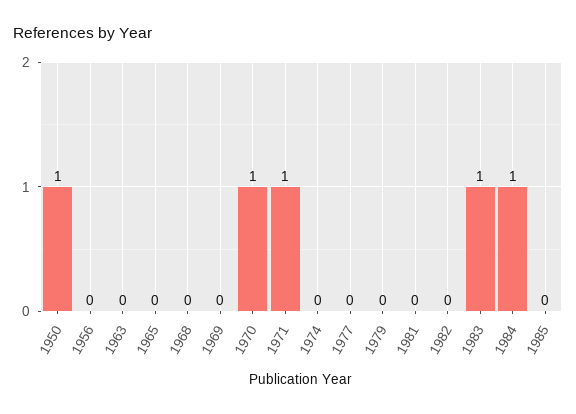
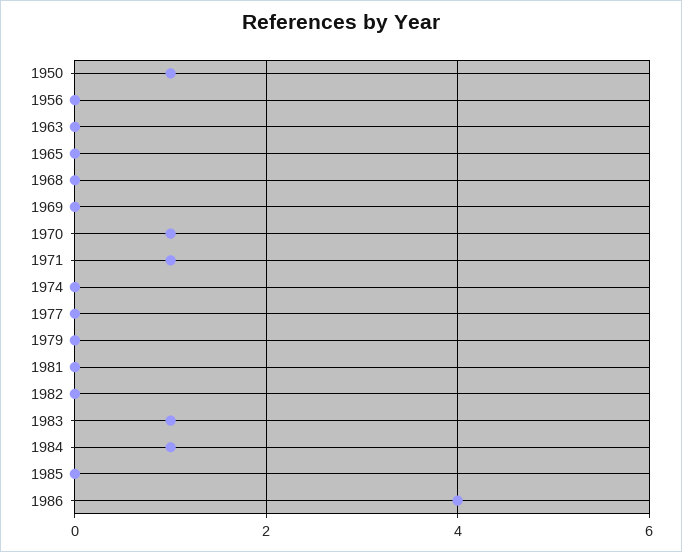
1986: none -> 4

